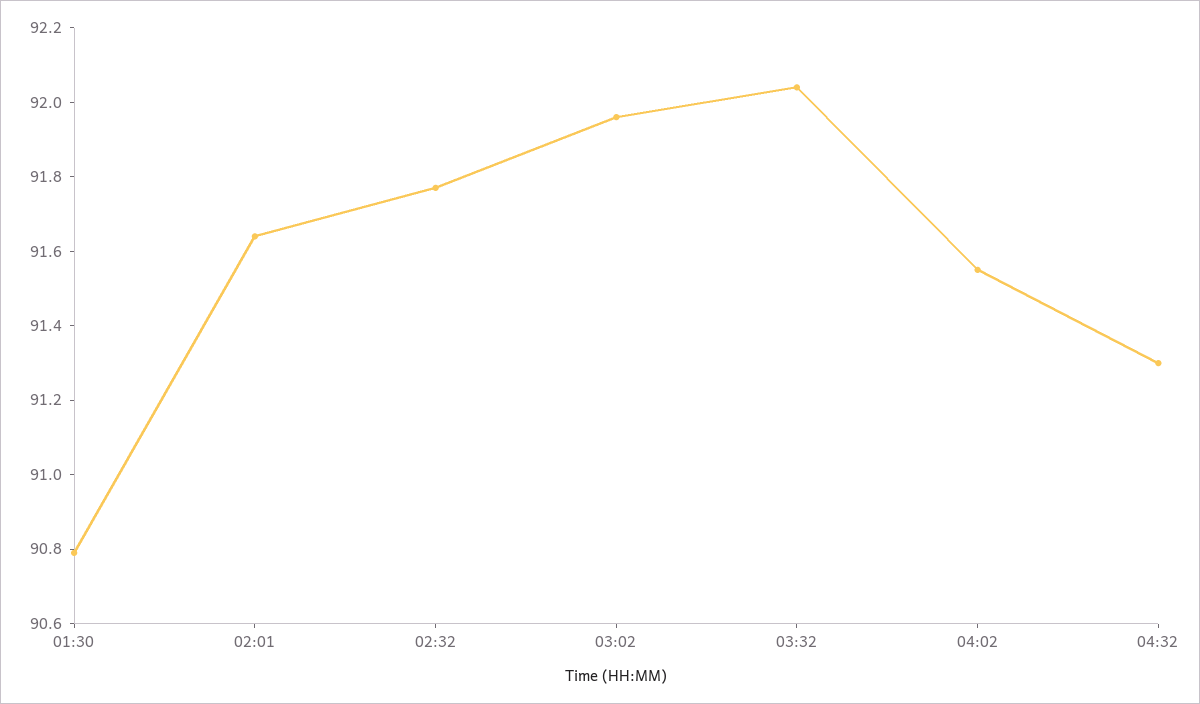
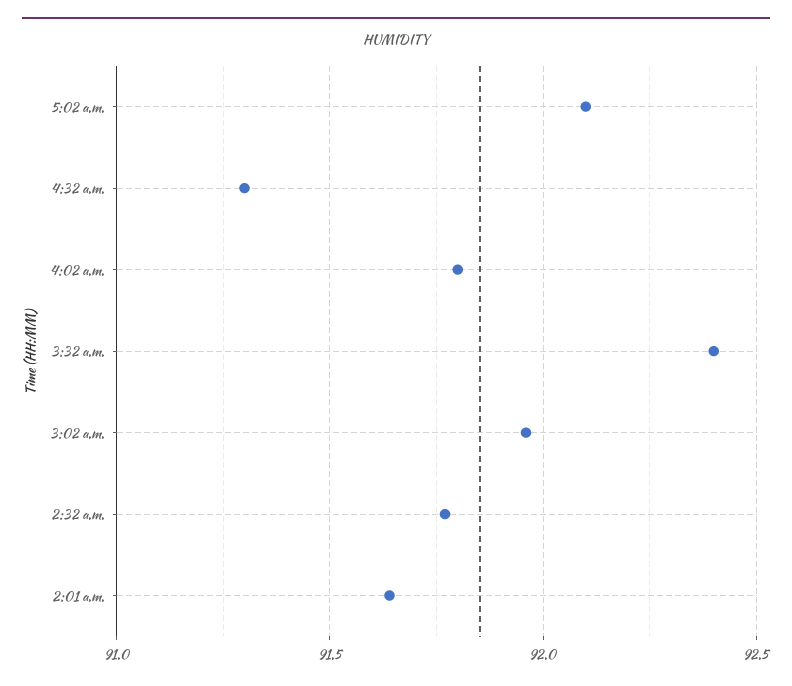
01:30: 90.8 -> none
03:32: 92.05 -> 92.4
04:02: 91.55 -> 91.8
5:02 a.m.: none -> 92.1

